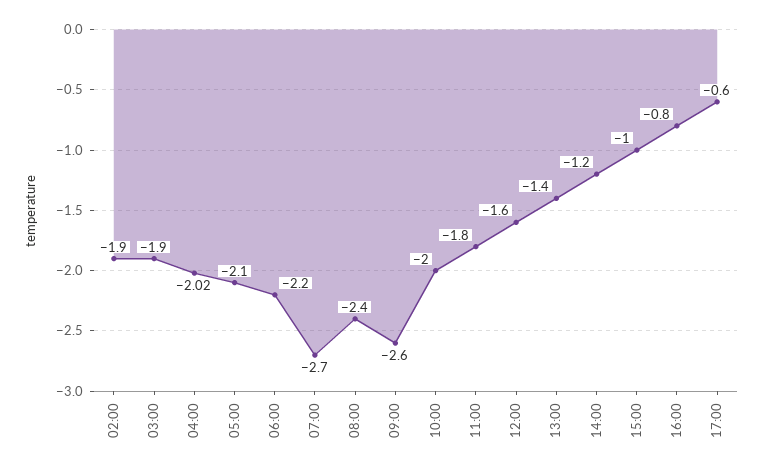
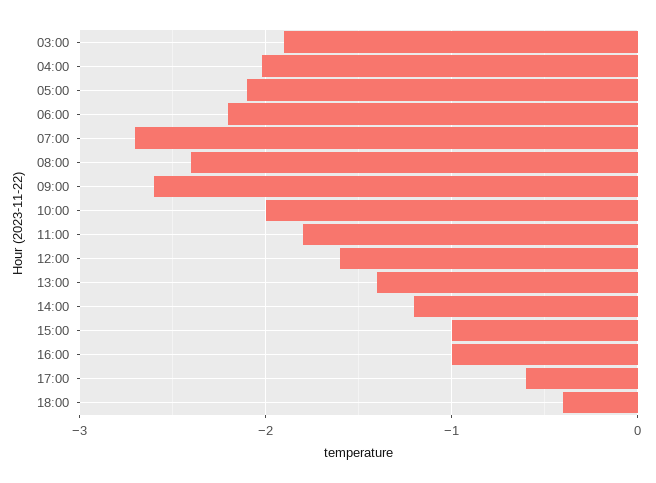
02:00: -1.9 -> none
16:00: -0.8 -> -1
18:00: none -> -0.4

